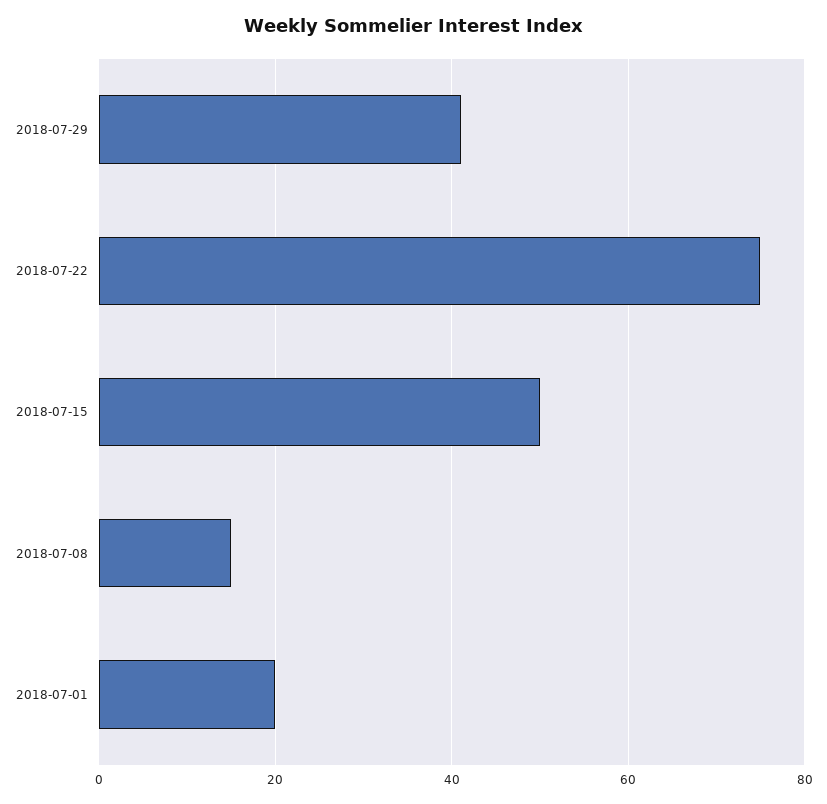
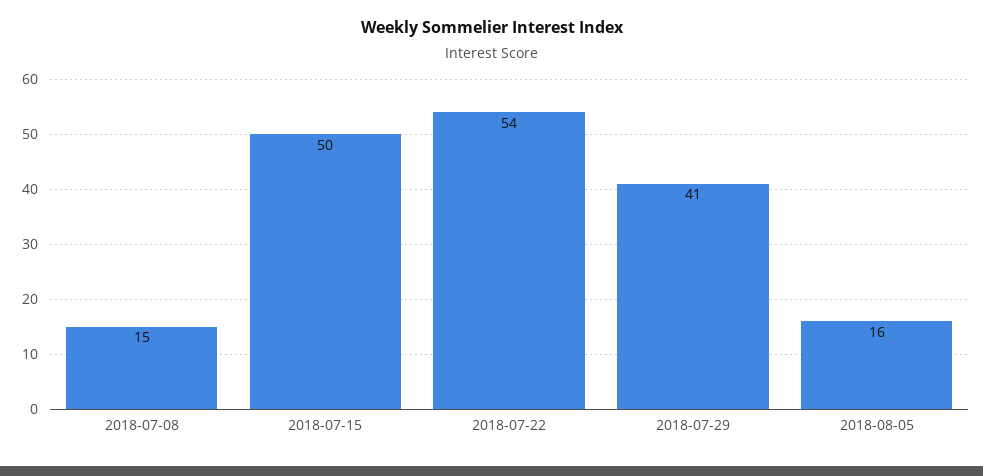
2018-07-22: 75 -> 54
2018-07-01: 20 -> none
2018-08-05: none -> 16

